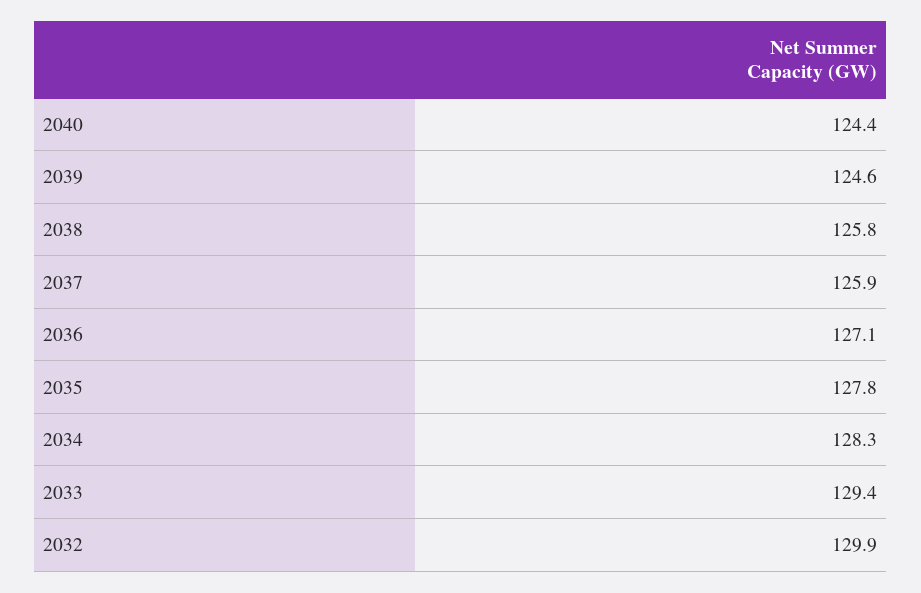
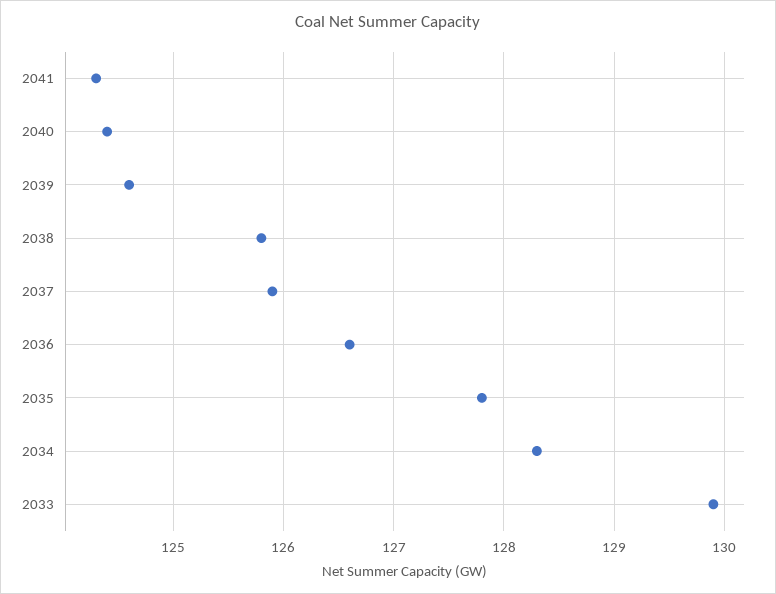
2036: 127.1 -> 126.6
2033: 129.4 -> 129.9
2032: 129.9 -> none
2041: none -> 124.3

